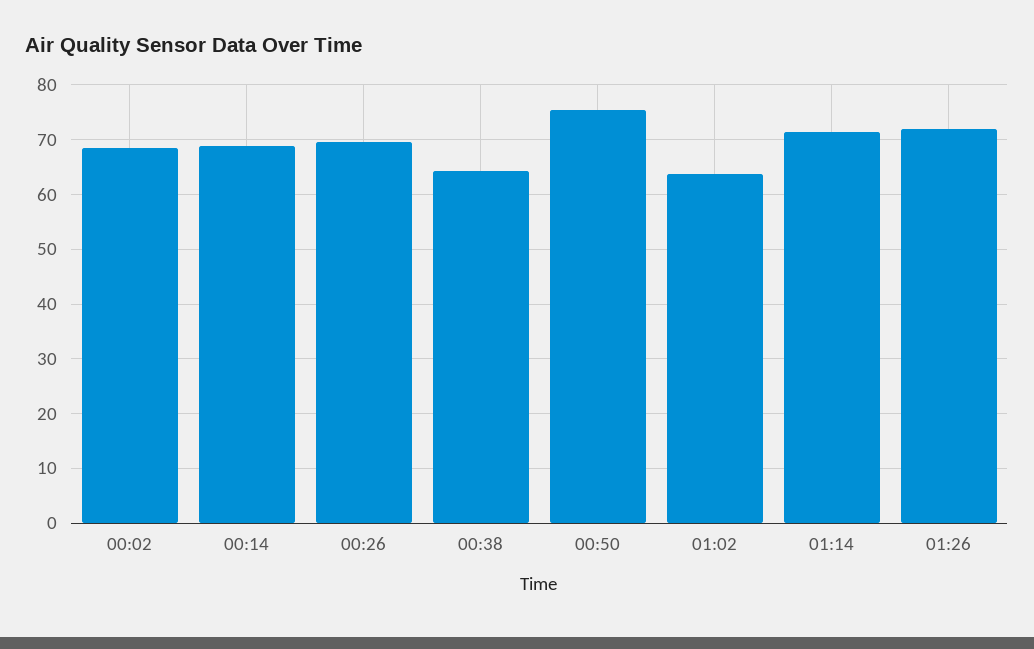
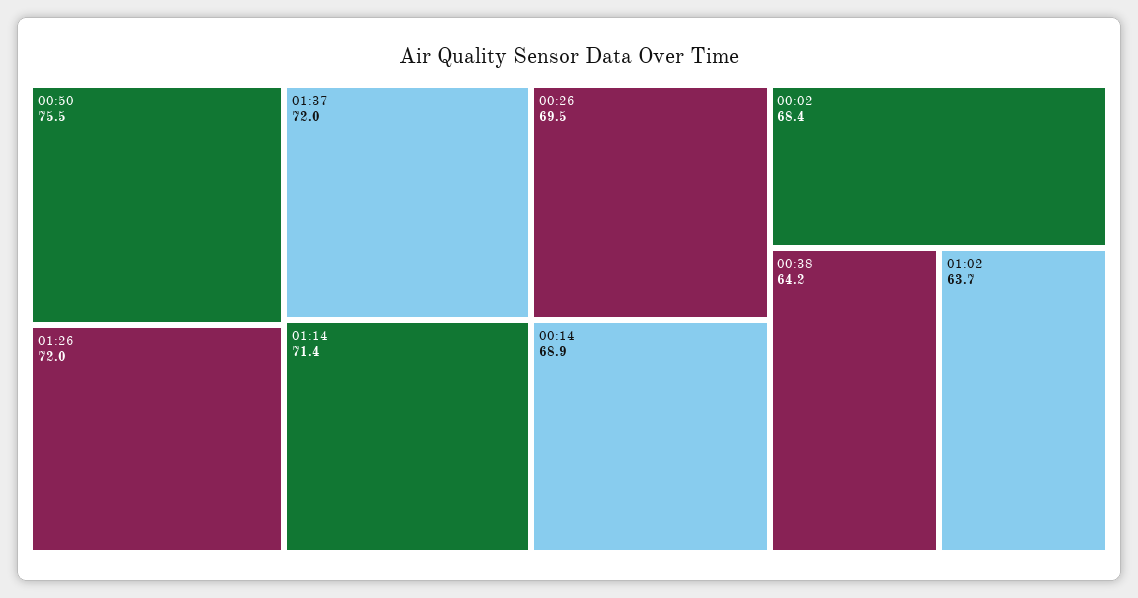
01:37: none -> 72

